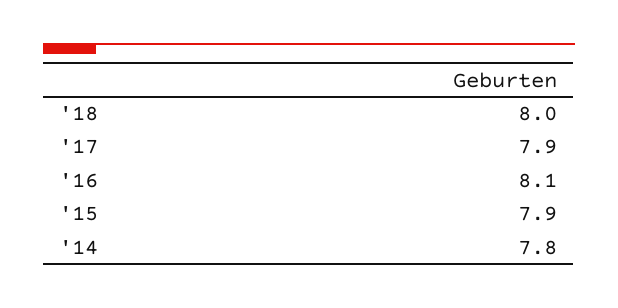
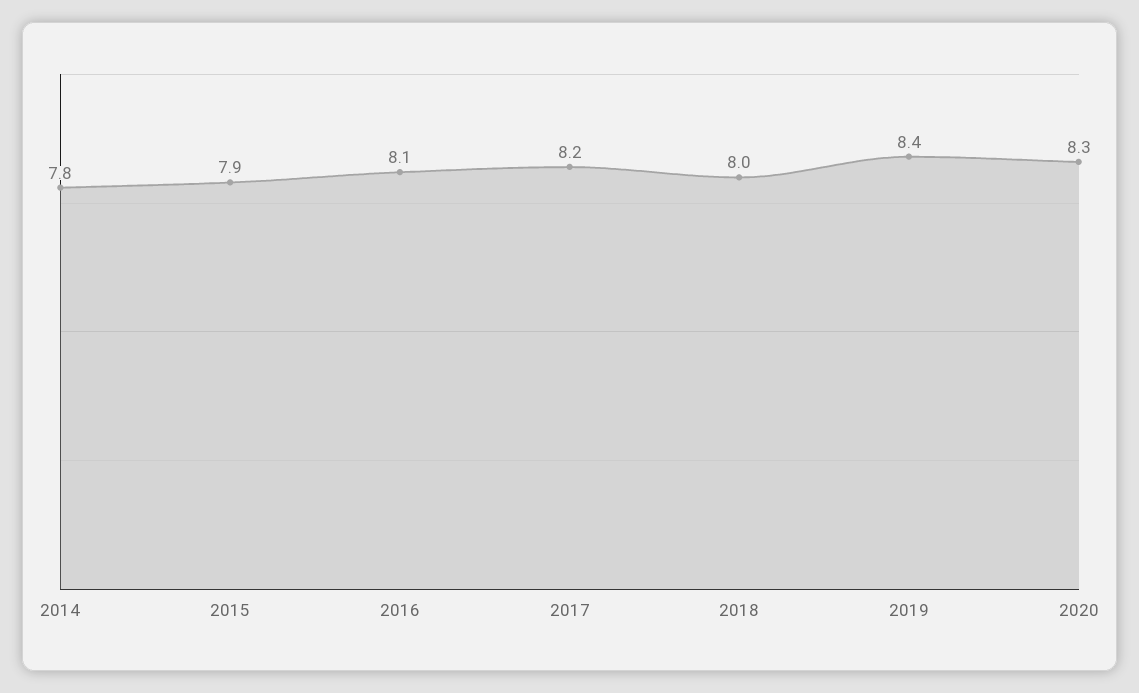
'17: 7.9 -> 8.2
2019: none -> 8.4
2020: none -> 8.3

